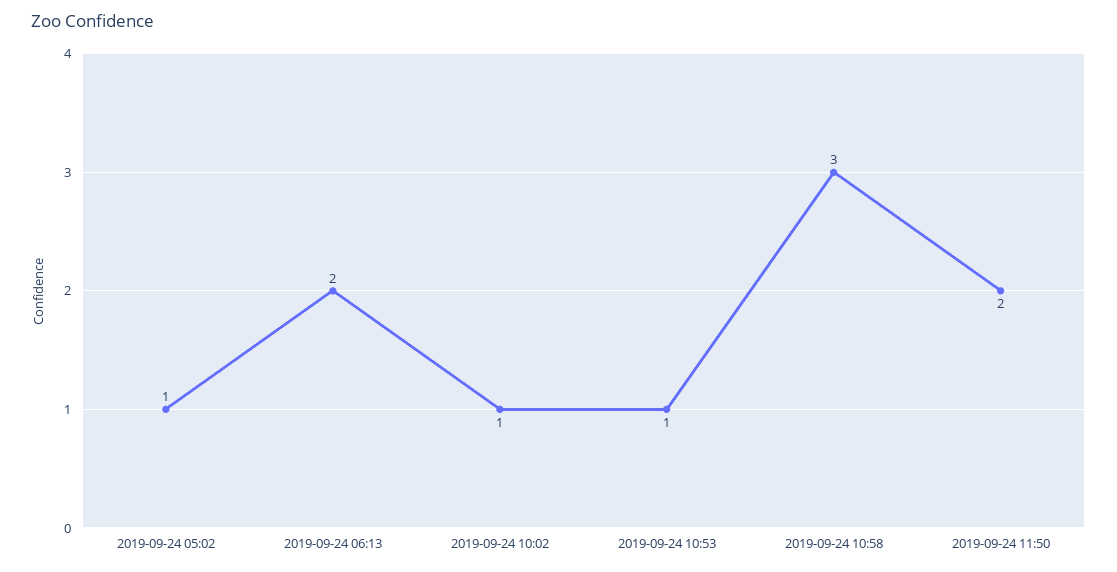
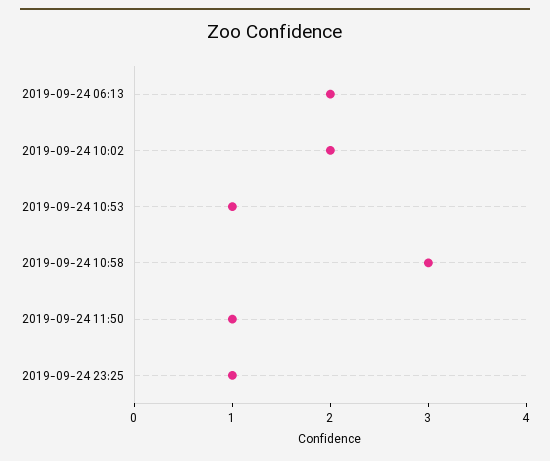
2019-09-24 05:02: 1 -> none
2019-09-24 10:02: 1 -> 2
2019-09-24 11:50: 2 -> 1
2019-09-24 23:25: none -> 1

